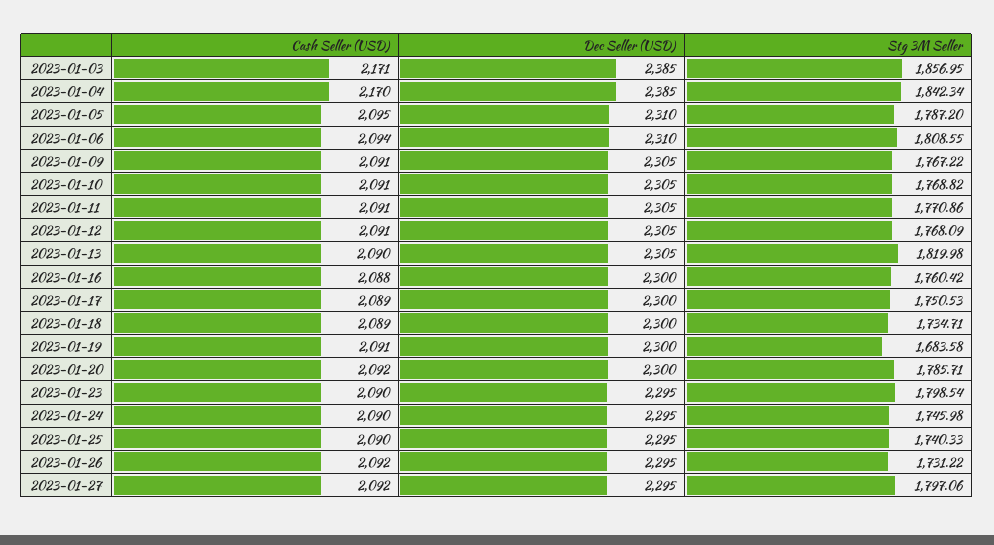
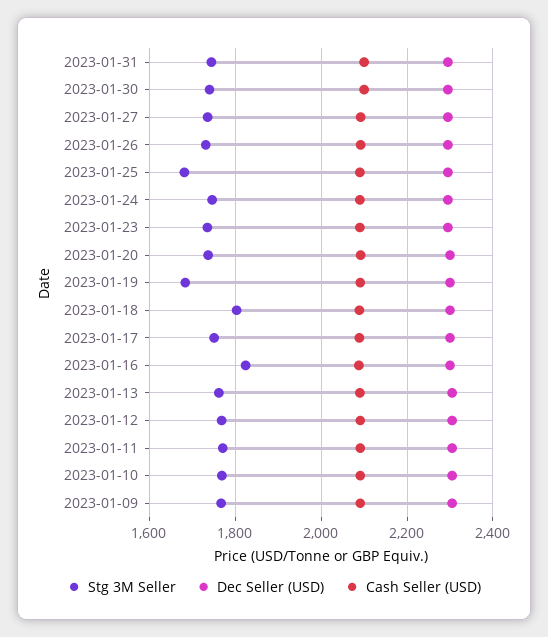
Cash Seller (USD), 2023-01-03: 2171 -> none
Dec Seller (USD), 2023-01-03: 2385 -> none
Stg 3M Seller, 2023-01-03: 1856.95 -> none
Cash Seller (USD), 2023-01-04: 2170 -> none
Dec Seller (USD), 2023-01-04: 2385 -> none
Stg 3M Seller, 2023-01-04: 1842.34 -> none
Cash Seller (USD), 2023-01-05: 2095 -> none
Dec Seller (USD), 2023-01-05: 2310 -> none
Stg 3M Seller, 2023-01-05: 1787.2 -> none
Cash Seller (USD), 2023-01-06: 2094 -> none
Dec Seller (USD), 2023-01-06: 2310 -> none
Stg 3M Seller, 2023-01-06: 1808.55 -> none
Stg 3M Seller, 2023-01-13: 1819.98 -> 1760
Stg 3M Seller, 2023-01-16: 1760.42 -> 1820
Stg 3M Seller, 2023-01-18: 1734.71 -> 1800
Stg 3M Seller, 2023-01-20: 1785.71 -> 1740
Stg 3M Seller, 2023-01-23: 1798.54 -> 1740
Stg 3M Seller, 2023-01-25: 1740.33 -> 1680
Stg 3M Seller, 2023-01-27: 1797.06 -> 1740
Stg 3M Seller, 2023-01-31: none -> 1740
Dec Seller (USD), 2023-01-31: none -> 2300
Cash Seller (USD), 2023-01-31: none -> 2100
Stg 3M Seller, 2023-01-30: none -> 1740
Dec Seller (USD), 2023-01-30: none -> 2300
Cash Seller (USD), 2023-01-30: none -> 2100

